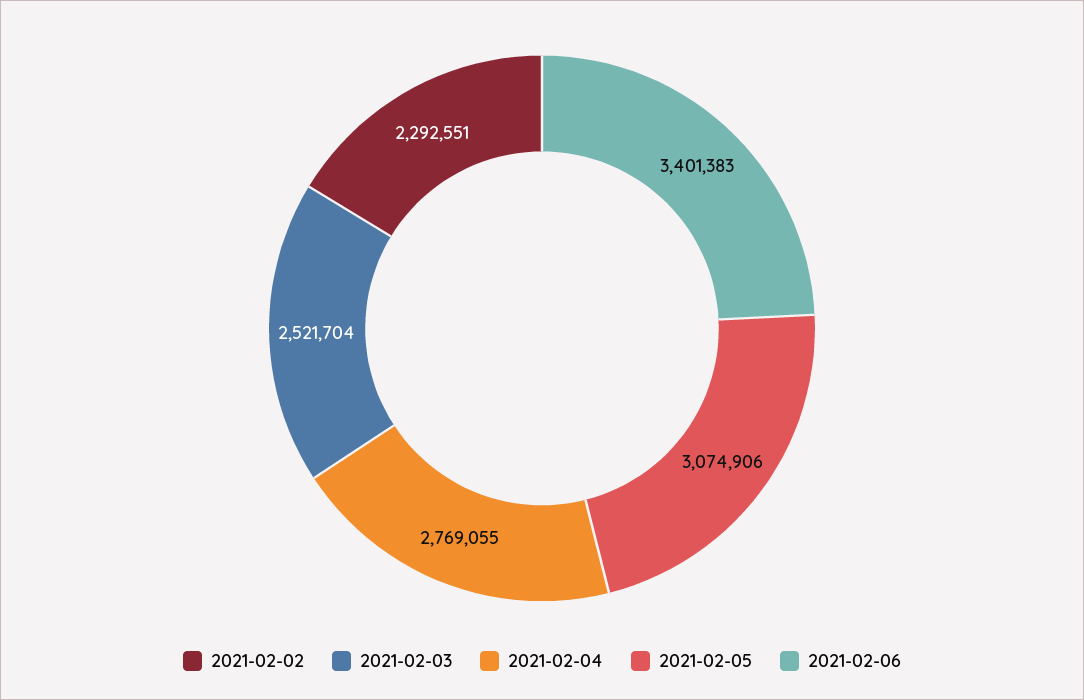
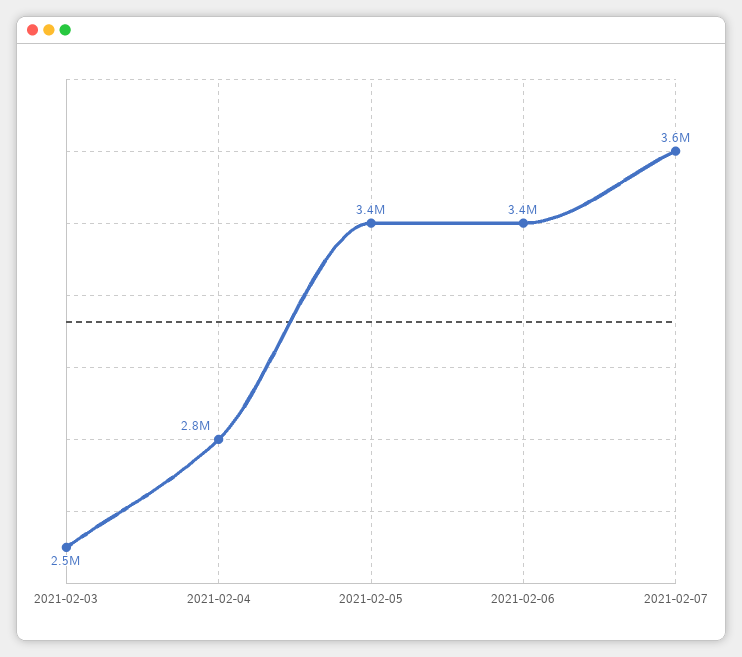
2021-02-02: 2292551 -> none
2021-02-05: 3074906 -> 3400000
2021-02-07: none -> 3600000

